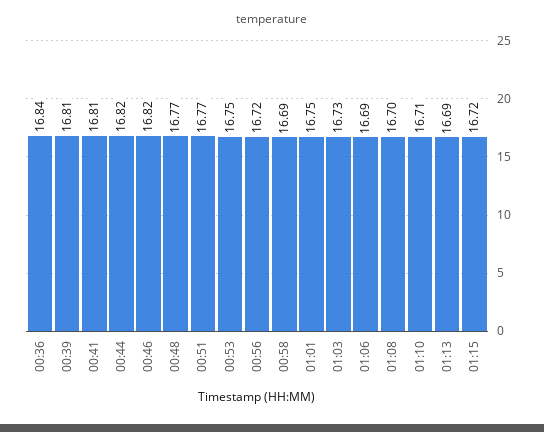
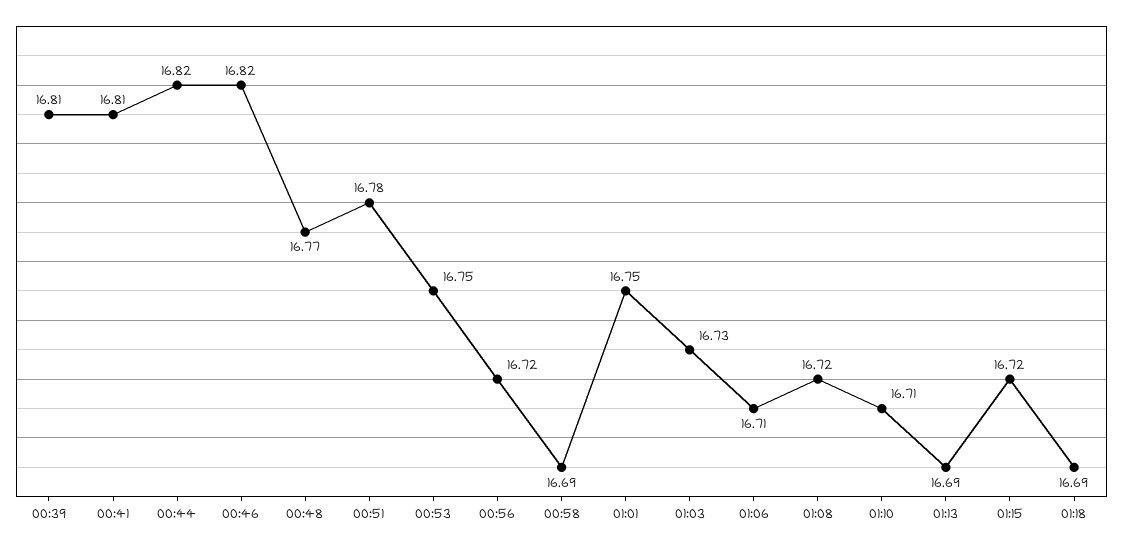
00:36: 16.84 -> none
00:51: 16.77 -> 16.78
01:06: 16.69 -> 16.71
01:08: 16.7 -> 16.72
01:18: none -> 16.69

